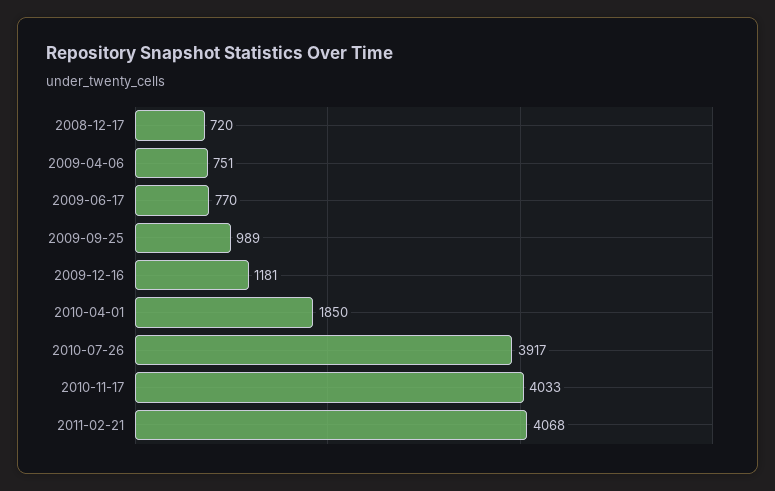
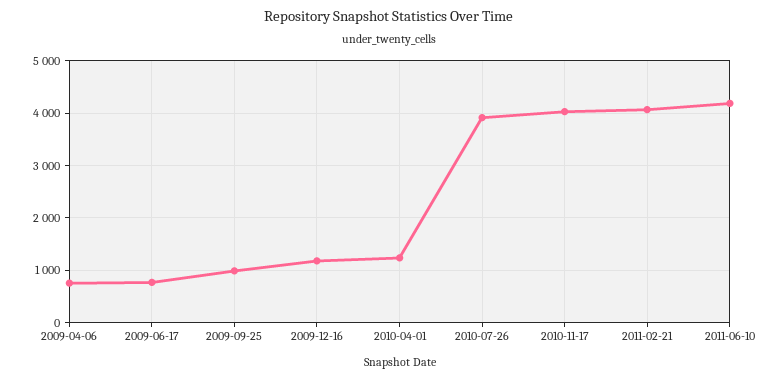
2008-12-17: 720 -> none
2010-04-01: 1850 -> 1200
2011-06-10: none -> 4200

